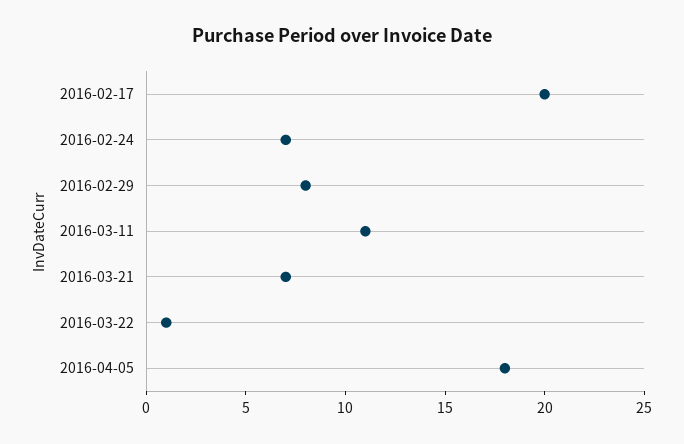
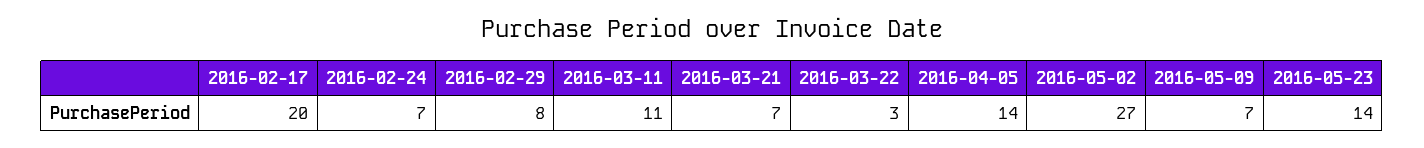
2016-03-22: 1 -> 3
2016-04-05: 18 -> 14
2016-05-02: none -> 27
2016-05-09: none -> 7
2016-05-23: none -> 14

